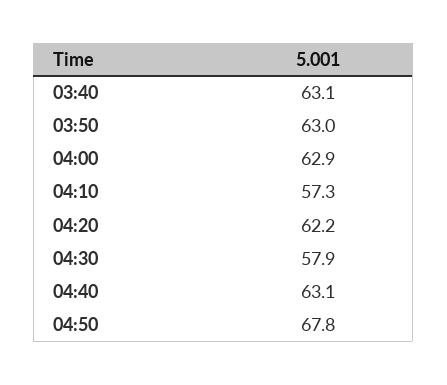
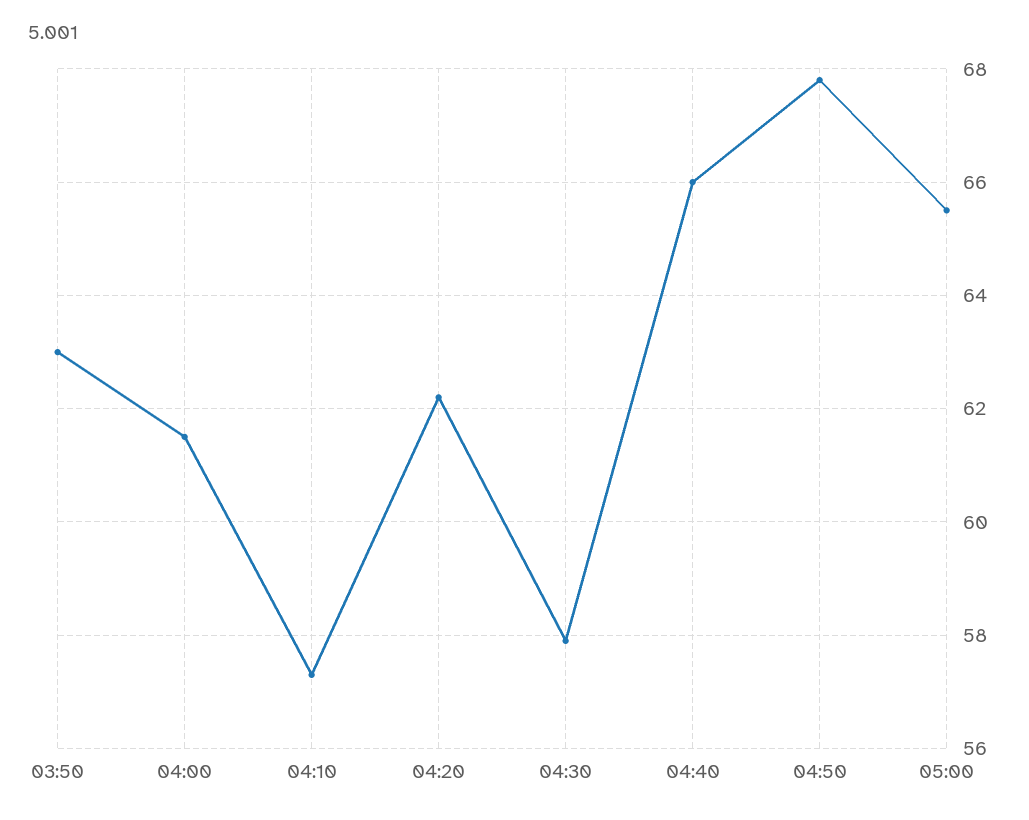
03:40: 63.1 -> none
04:00: 62.9 -> 61.5
04:40: 63.1 -> 66
05:00: none -> 65.5

